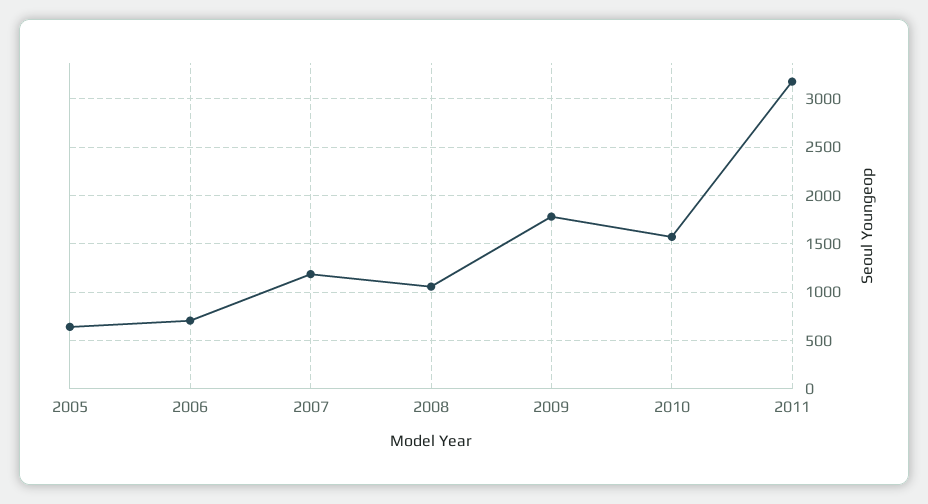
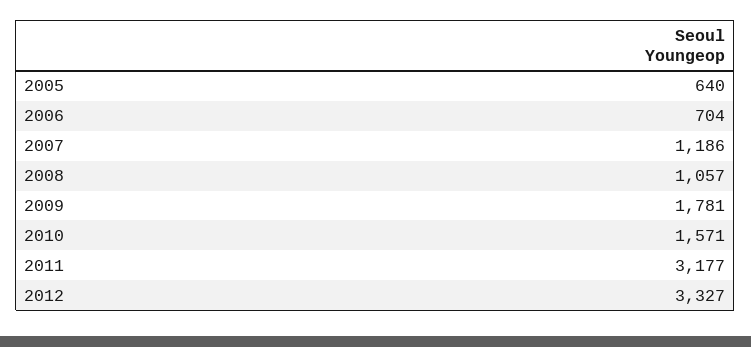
2012: none -> 3327

